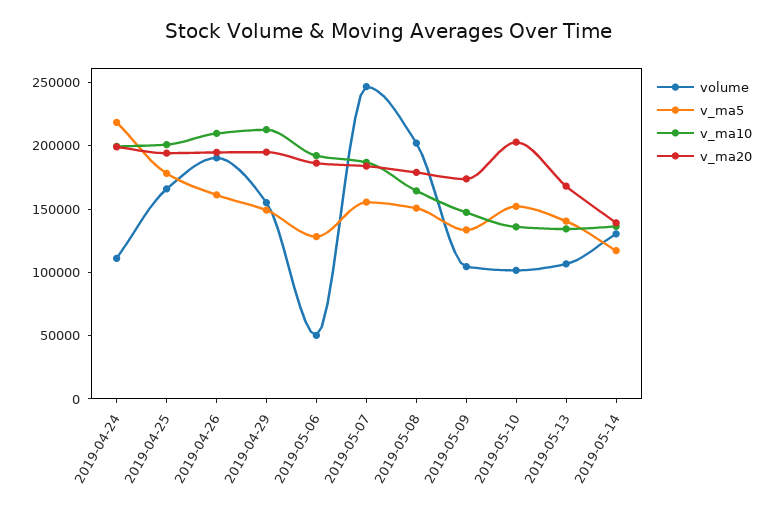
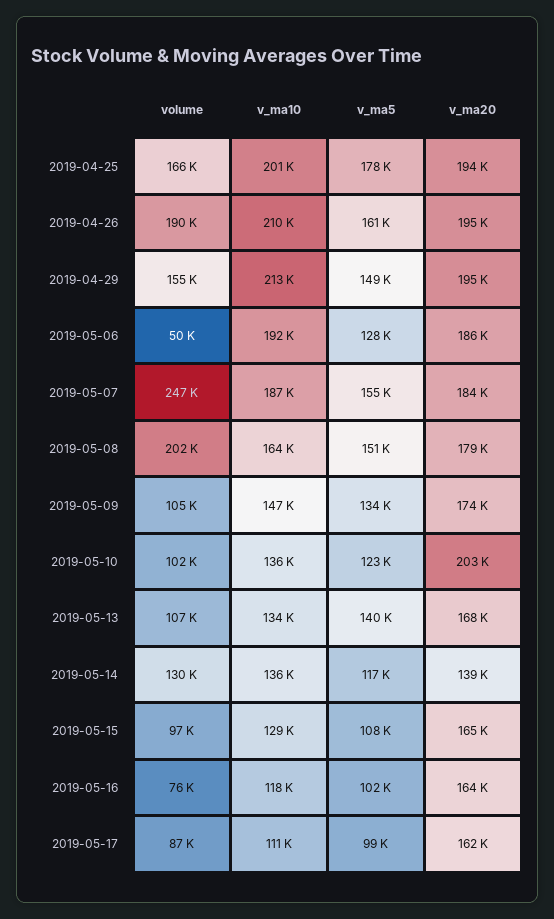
volume, 2019-04-24: 110000 -> none
v_ma5, 2019-04-24: 220000 -> none
v_ma10, 2019-04-24: 200000 -> none
v_ma20, 2019-04-24: 200000 -> none
v_ma5, 2019-05-10: 150000 -> 123000
volume, 2019-05-15: none -> 97000
v_ma10, 2019-05-15: none -> 129000
v_ma5, 2019-05-15: none -> 108000
v_ma20, 2019-05-15: none -> 165000
volume, 2019-05-16: none -> 76000
v_ma10, 2019-05-16: none -> 118000
v_ma5, 2019-05-16: none -> 102000
v_ma20, 2019-05-16: none -> 164000
volume, 2019-05-17: none -> 87000
v_ma10, 2019-05-17: none -> 111000
v_ma5, 2019-05-17: none -> 99000
v_ma20, 2019-05-17: none -> 162000

